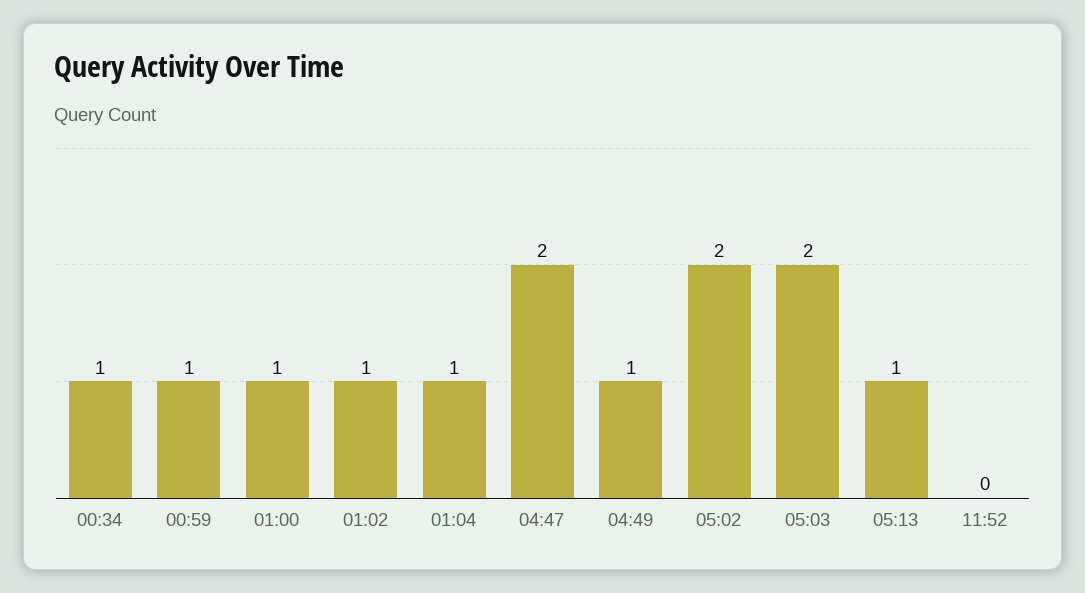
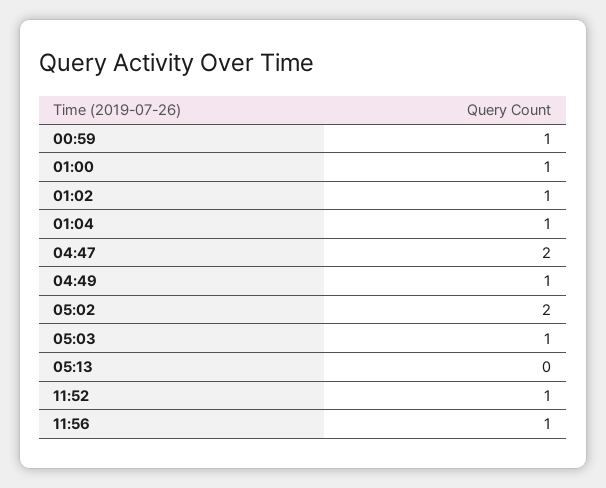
00:34: 1 -> none
05:03: 2 -> 1
05:13: 1 -> 0
11:52: 0 -> 1
11:56: none -> 1

